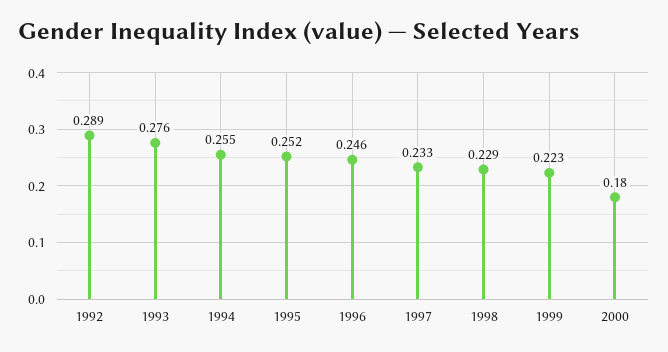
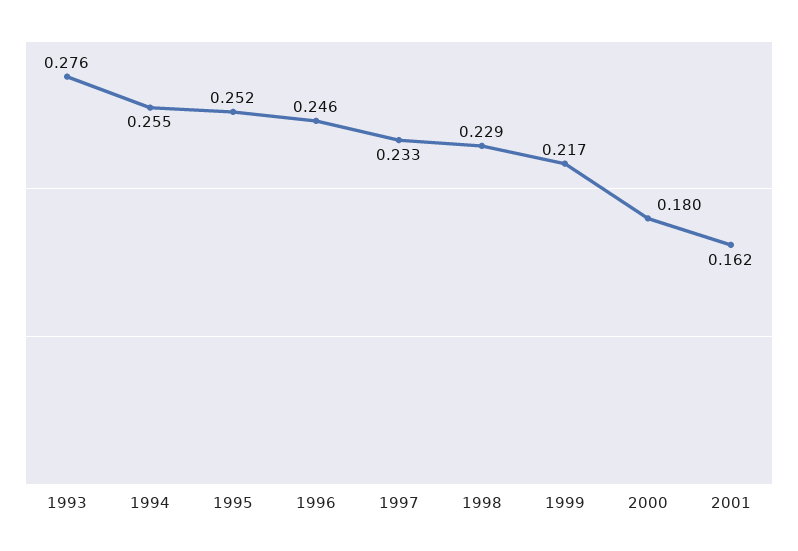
1992: 0.289 -> none
1999: 0.223 -> 0.217
2001: none -> 0.162

